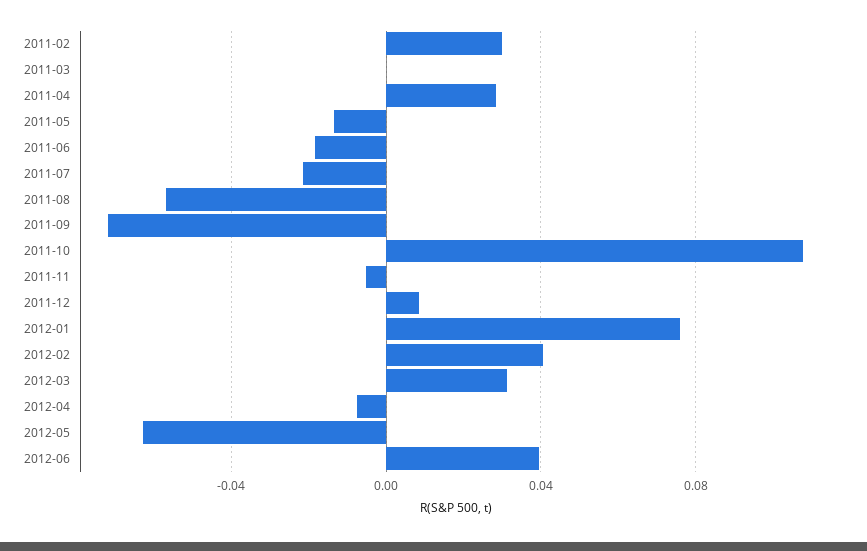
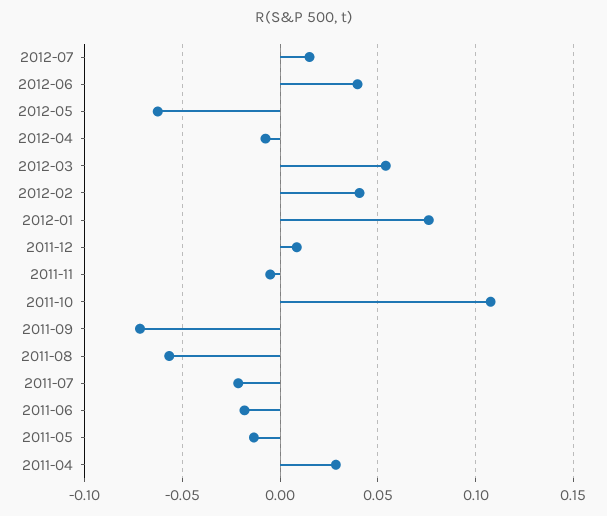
2011-02: 0.03 -> none
2011-03: 0 -> none
2012-03: 0.03 -> 0.055
2012-07: none -> 0.015

